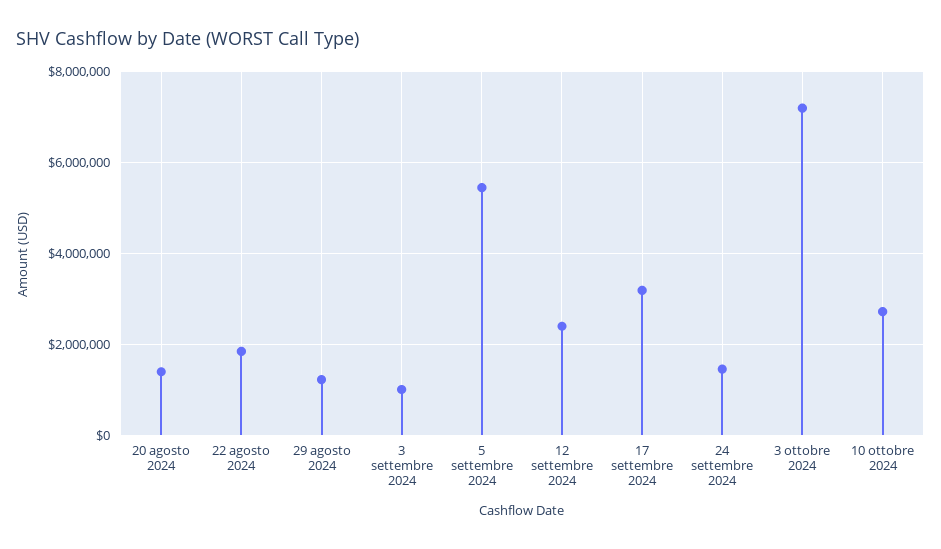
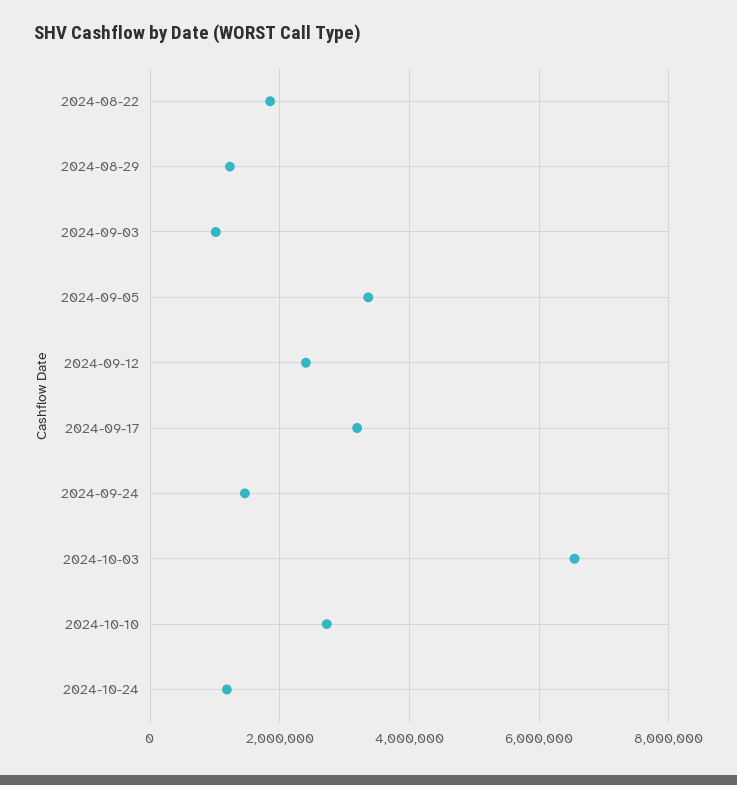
20 agosto 2024: 1400000 -> none
5 settembre 2024: 5400000 -> 3400000
3 ottobre 2024: 7200000 -> 6600000
2024-10-24: none -> 1200000

